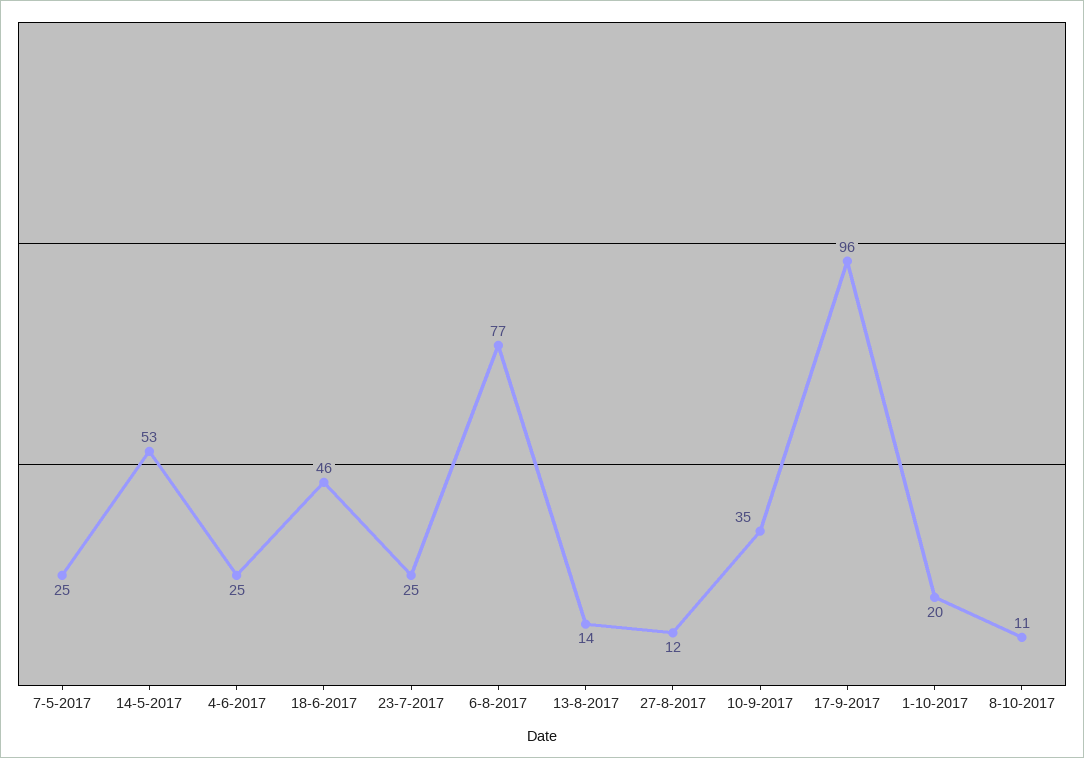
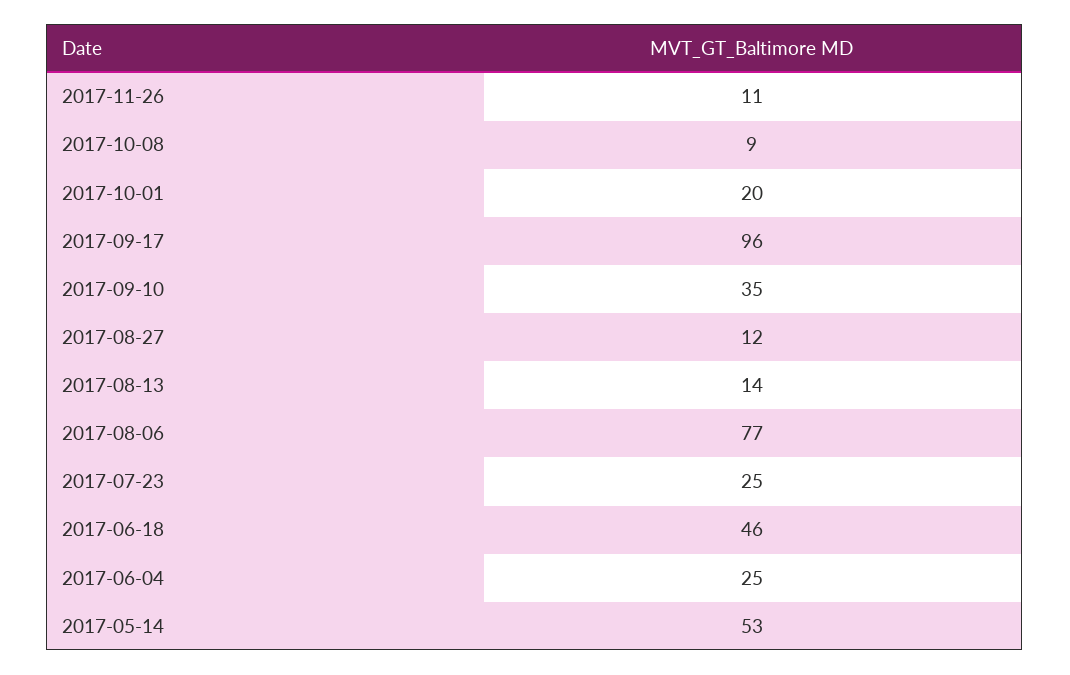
7-5-2017: 25 -> none
8-10-2017: 11 -> 9
2017-11-26: none -> 11

